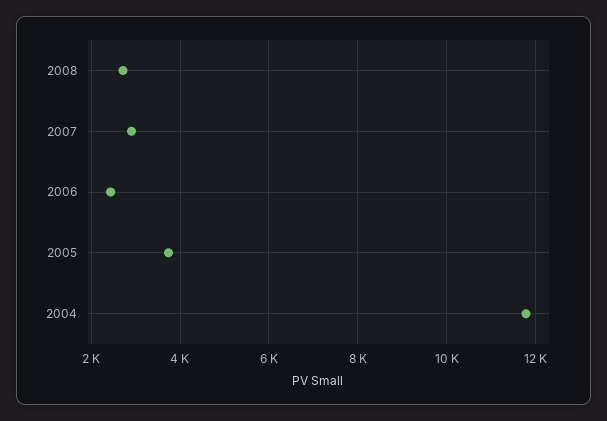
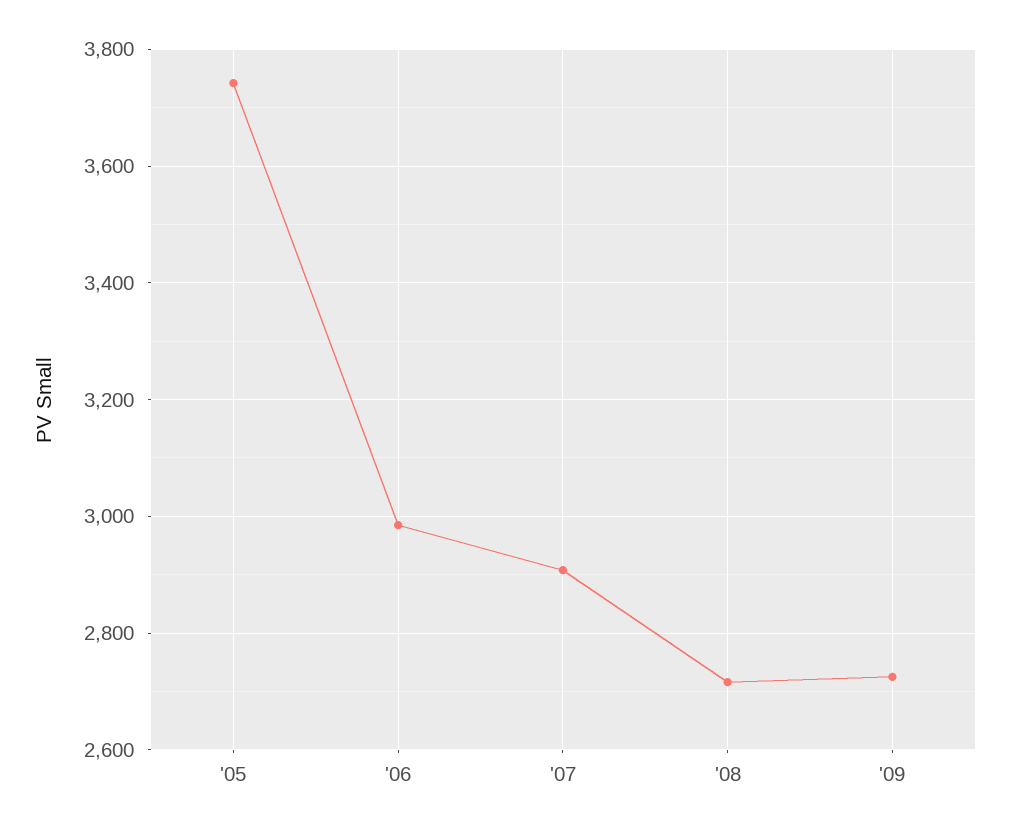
2006: 2400 -> 2980
2004: 11800 -> none
'09: none -> 2720

